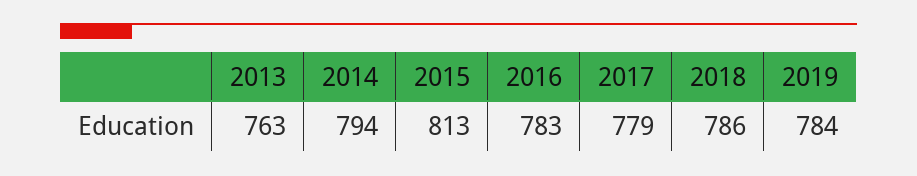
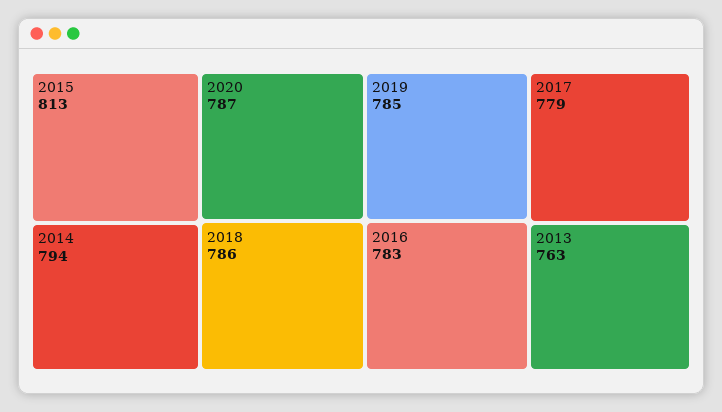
2019: 784 -> 785
2020: none -> 787

